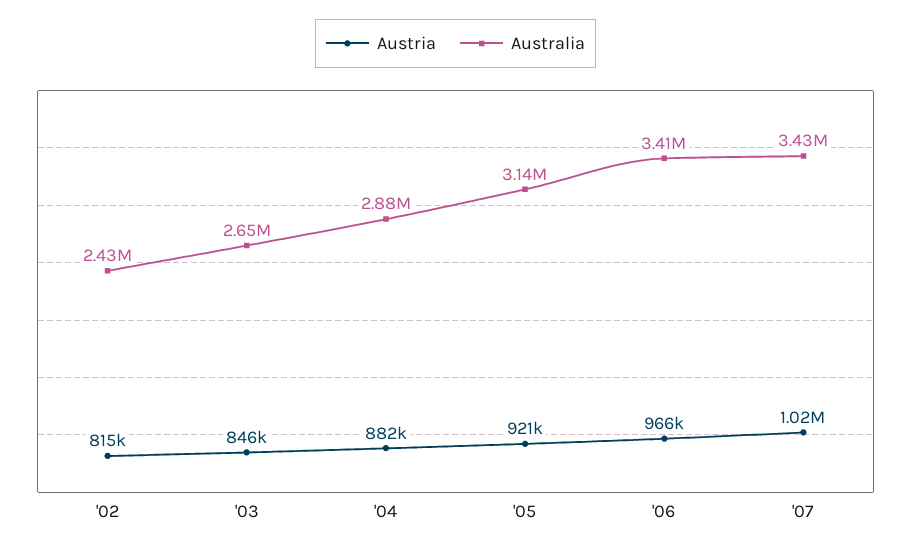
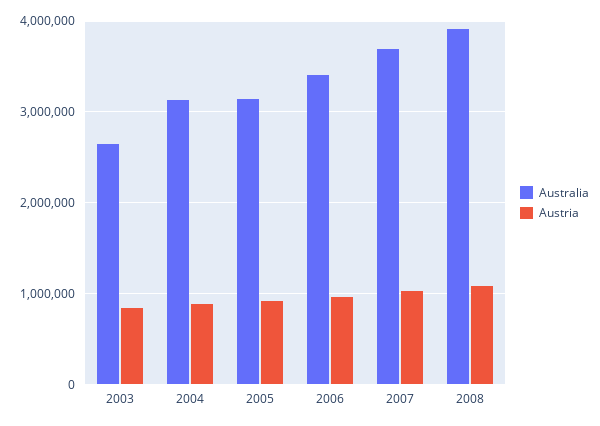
Austria, '02: 815000 -> none
Australia, '02: 2430000 -> none
Australia, '04: 2880000 -> 3100000
Australia, '07: 3430000 -> 3700000
Australia, 2008: none -> 3900000
Austria, 2008: none -> 1100000

